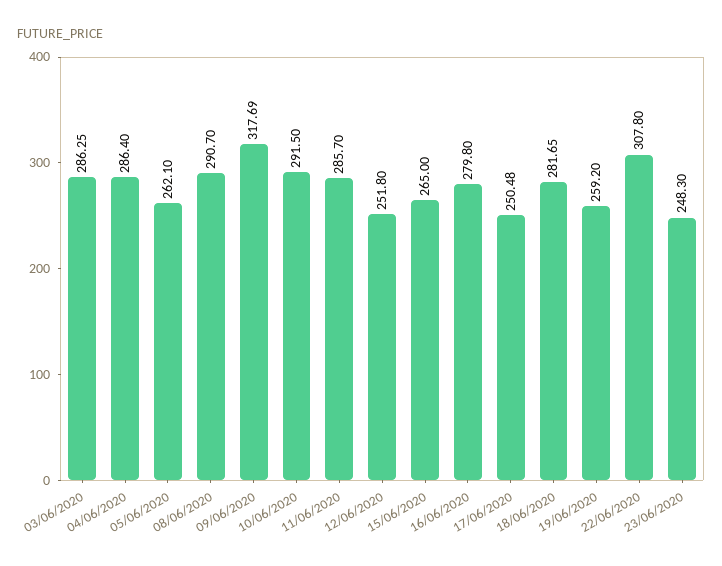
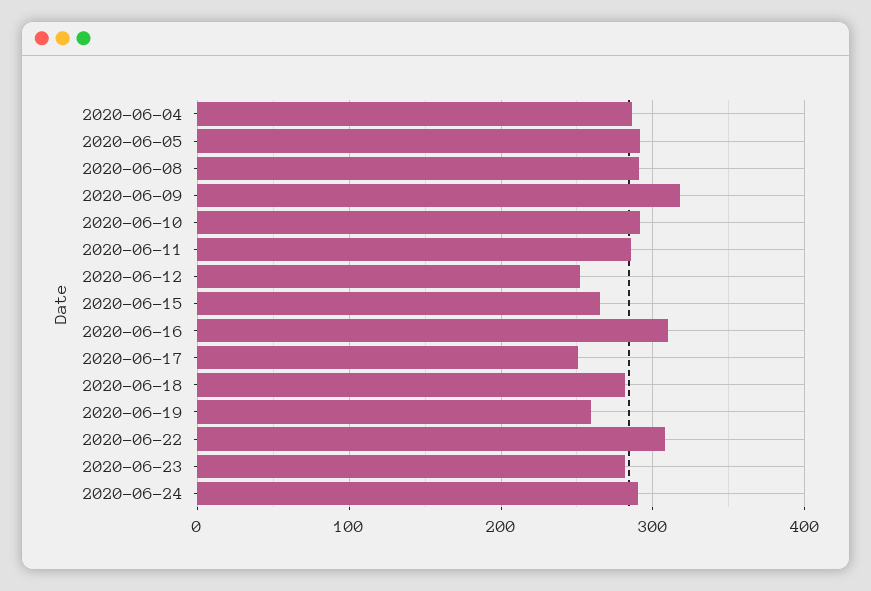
03/06/2020: 286.25 -> none
05/06/2020: 262.1 -> 290
16/06/2020: 279.8 -> 310
23/06/2020: 248.3 -> 280
2020-06-24: none -> 290

